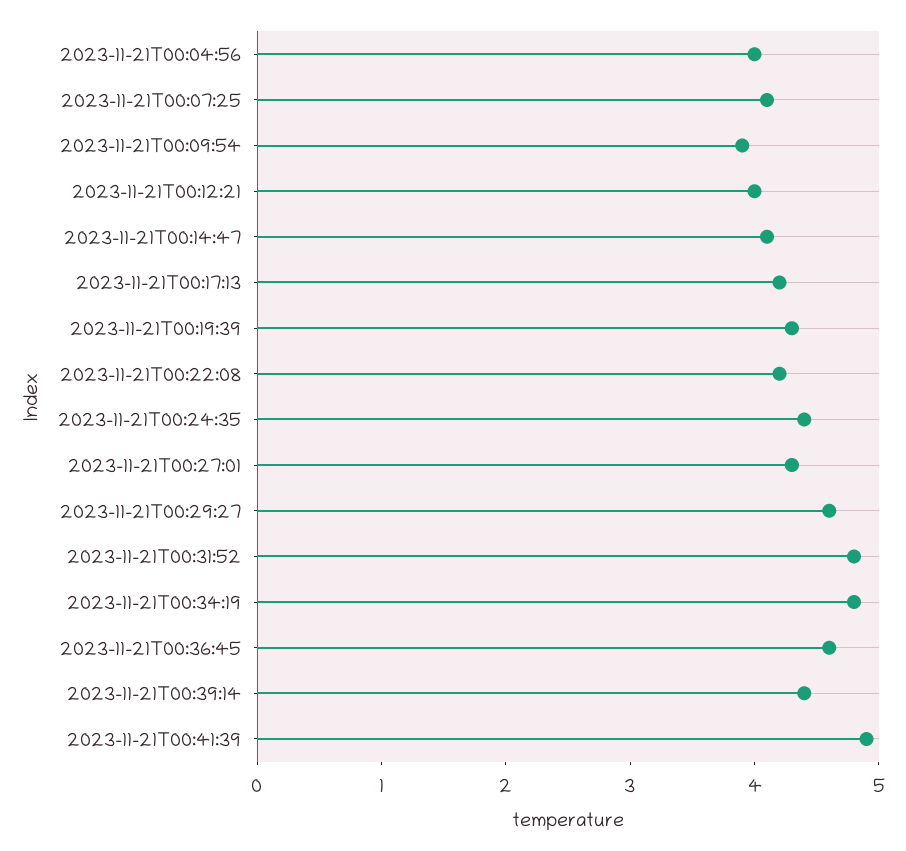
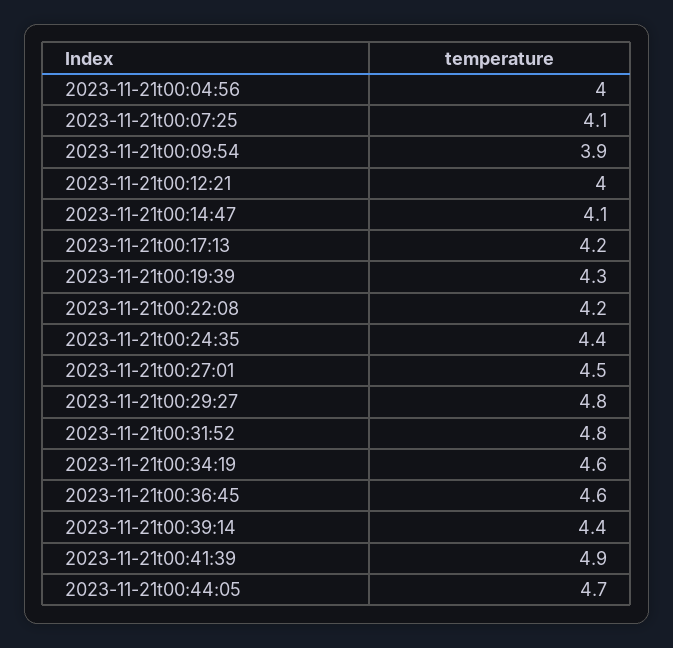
2023-11-21T00:27:01: 4.3 -> 4.5
2023-11-21T00:29:27: 4.6 -> 4.8
2023-11-21T00:34:19: 4.8 -> 4.6
2023-11-21t00:44:05: none -> 4.7

